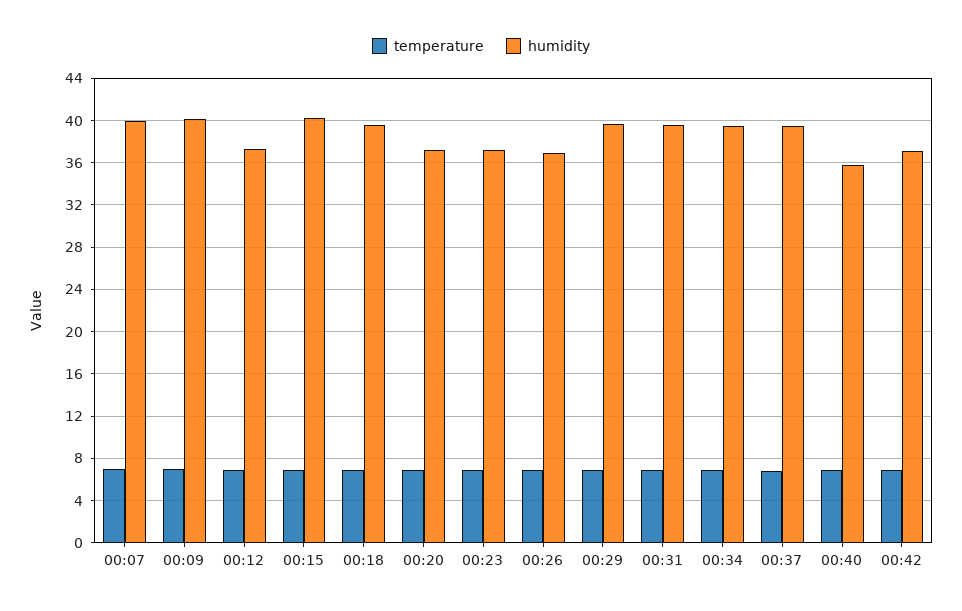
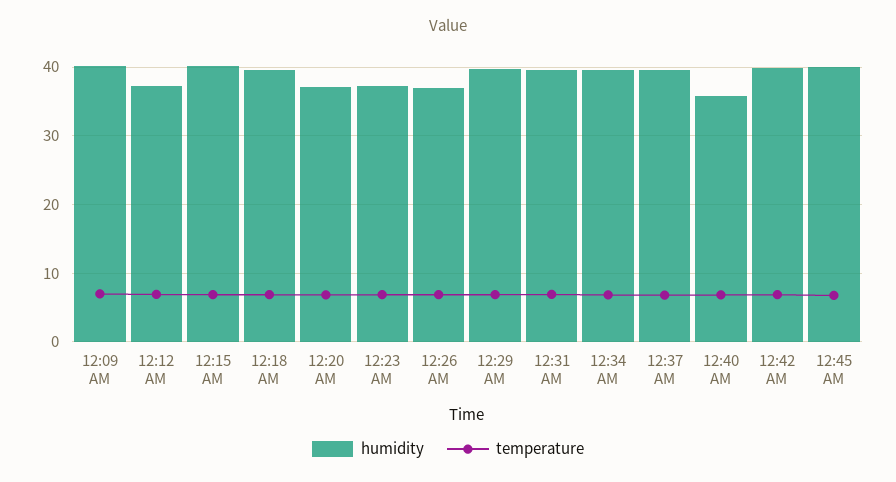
temperature, 00:07: 7 -> none
humidity, 00:07: 40 -> none
humidity, 00:42: 37 -> 40
humidity, 12:45 AM: none -> 40
temperature, 12:45 AM: none -> 7

